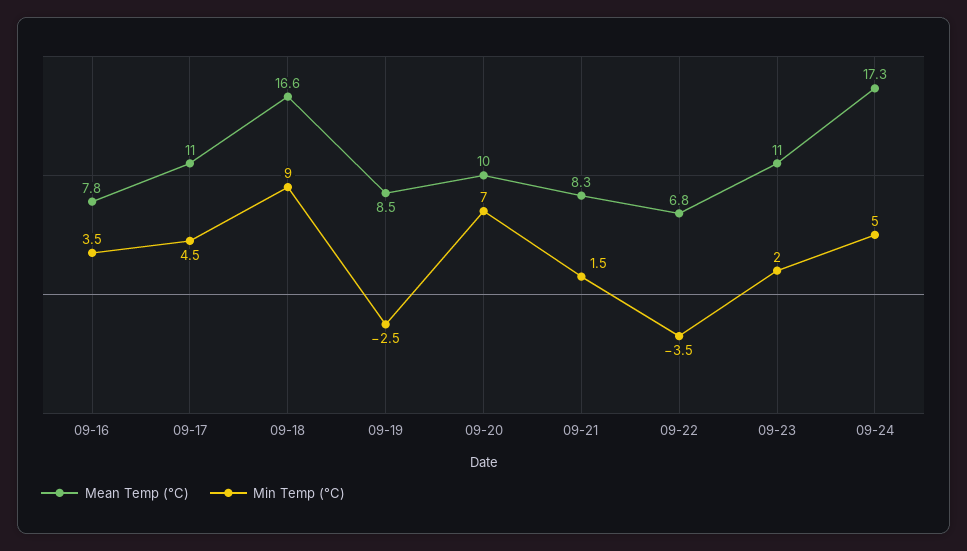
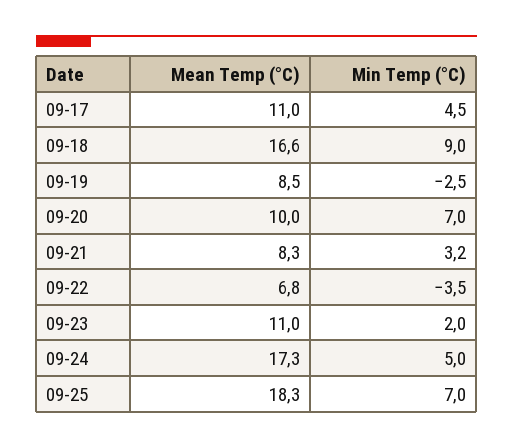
Mean Temp (°C), 09-16: 7.8 -> none
Min Temp (°C), 09-16: 3.5 -> none
Min Temp (°C), 09-21: 1.5 -> 3.2
Mean Temp (°C), 09-25: none -> 18.3
Min Temp (°C), 09-25: none -> 7

